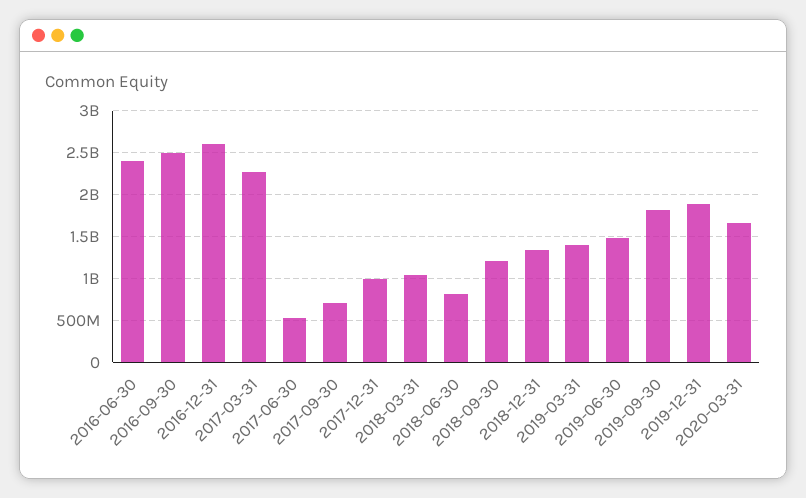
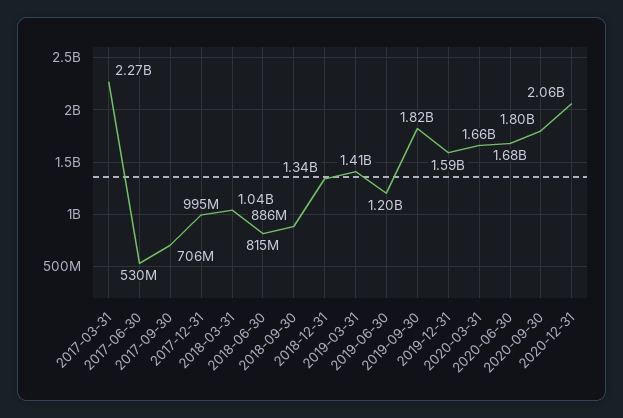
2016-06-30: 2400000000 -> none
2016-09-30: 2500000000 -> none
2016-12-31: 2600000000 -> none
2018-09-30: 1200000000 -> 886000000
2019-06-30: 1500000000 -> 1200000000
2019-12-31: 1900000000 -> 1590000000
2020-06-30: none -> 1680000000
2020-09-30: none -> 1800000000
2020-12-31: none -> 2060000000

